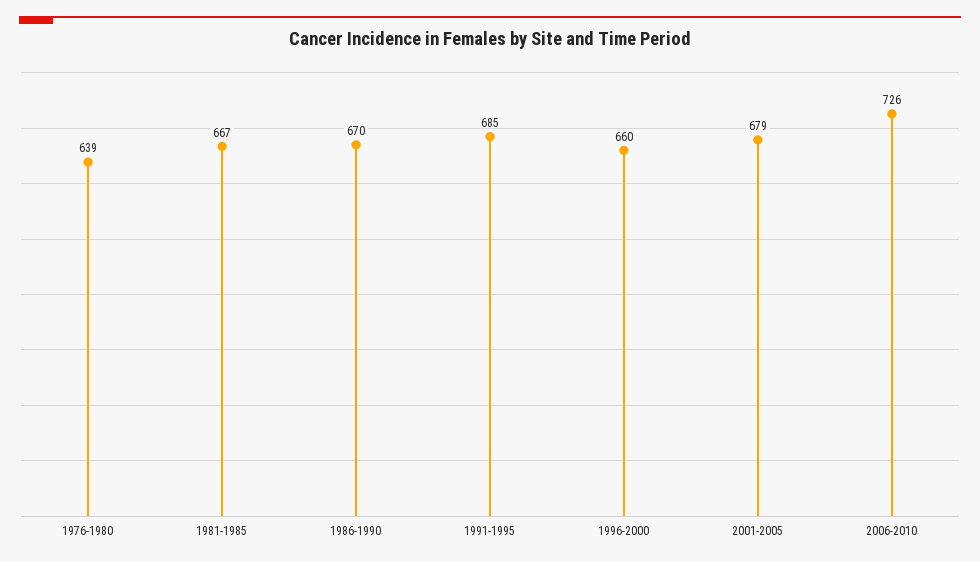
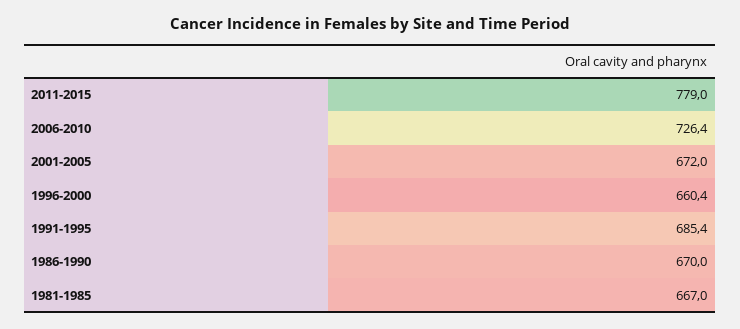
1976-1980: 639 -> none
2001-2005: 679 -> 672
2011-2015: none -> 779

